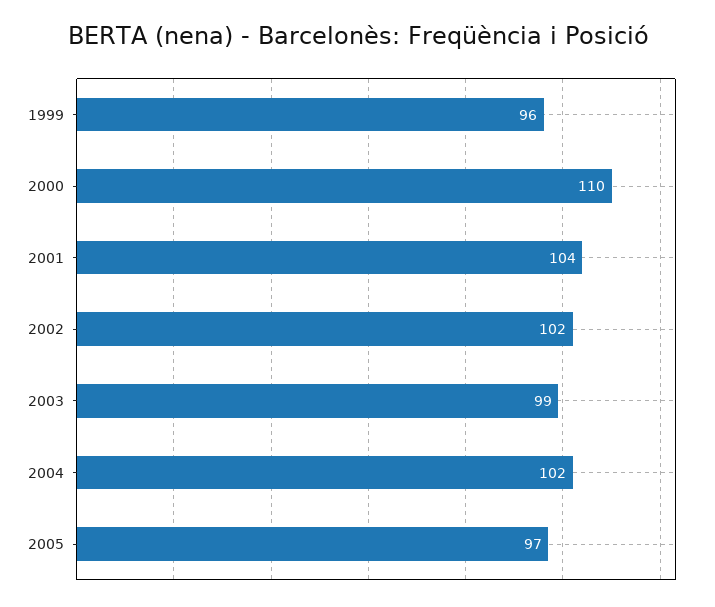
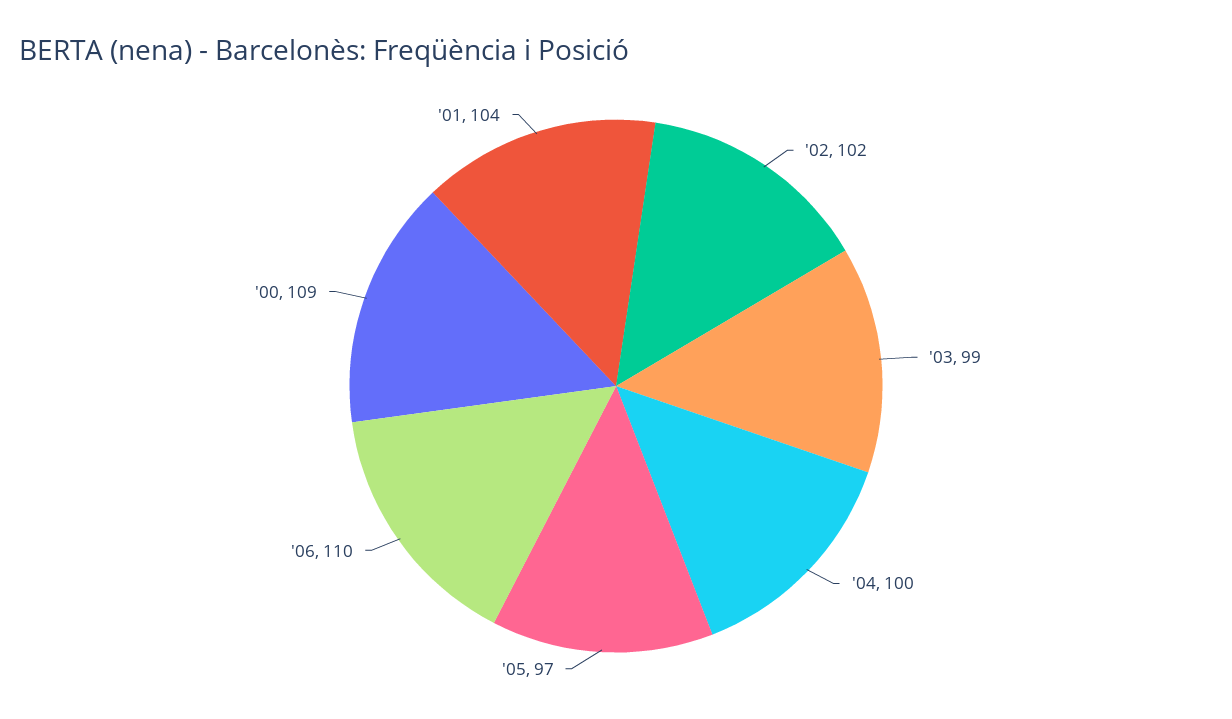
1999: 96 -> none
2000: 110 -> 109
2004: 102 -> 100
'06: none -> 110

